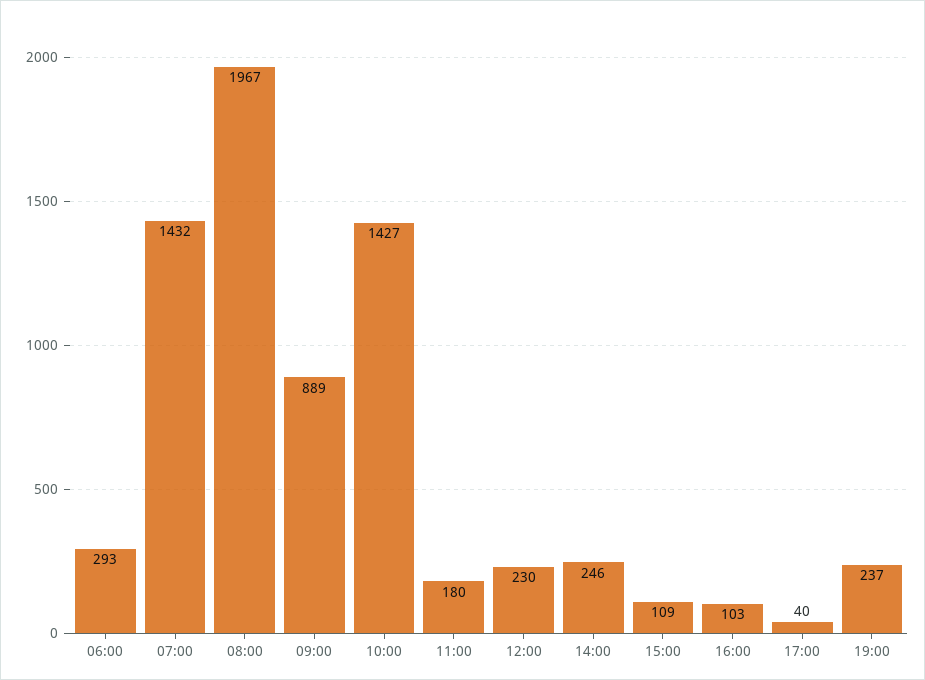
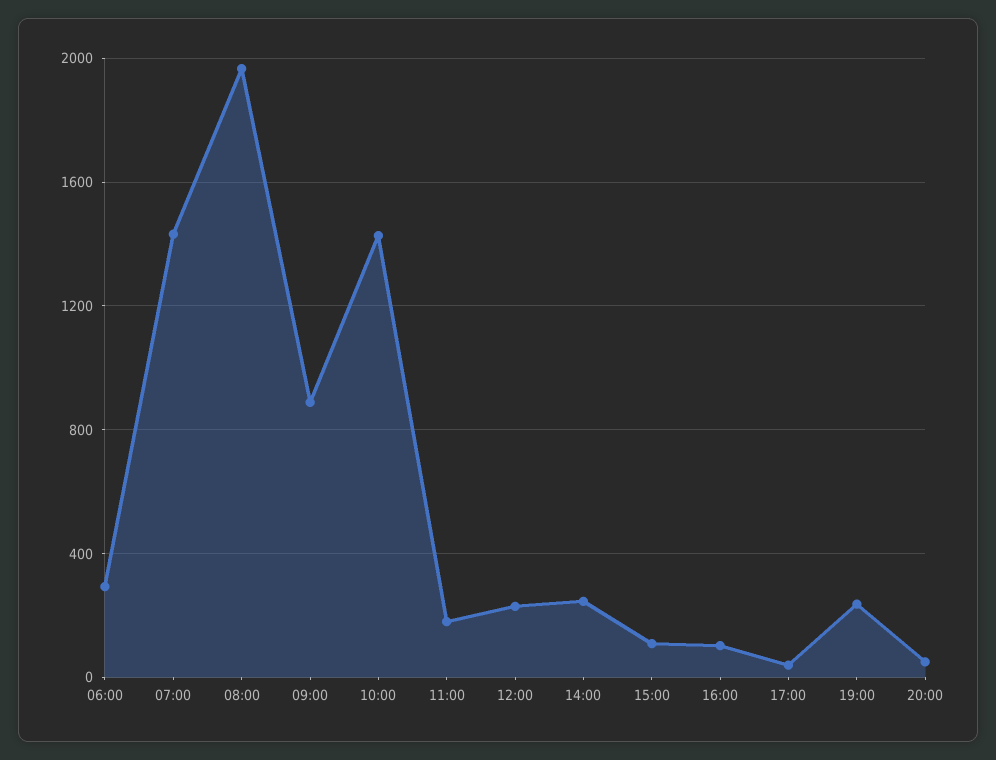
20:00: none -> 50

